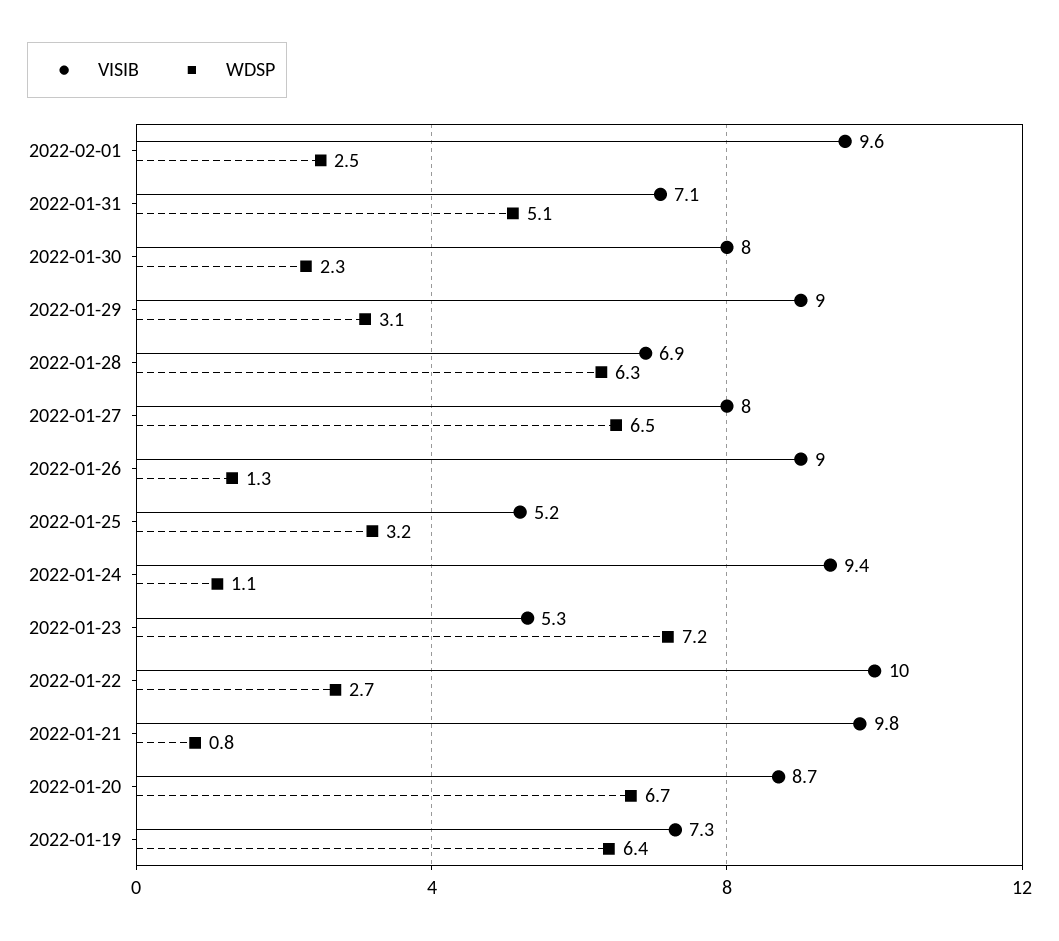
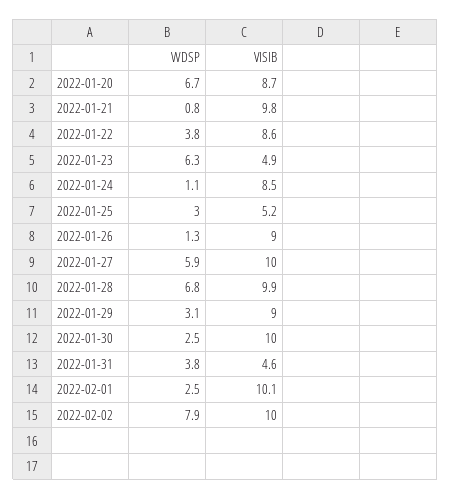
VISIB, 2022-02-01: 9.6 -> 10.1
VISIB, 2022-01-31: 7.1 -> 4.6
WDSP, 2022-01-31: 5.1 -> 3.8
VISIB, 2022-01-30: 8 -> 10
WDSP, 2022-01-30: 2.3 -> 2.5
VISIB, 2022-01-28: 6.9 -> 9.9
WDSP, 2022-01-28: 6.3 -> 6.8
VISIB, 2022-01-27: 8 -> 10
WDSP, 2022-01-27: 6.5 -> 5.9
WDSP, 2022-01-25: 3.2 -> 3
VISIB, 2022-01-24: 9.4 -> 8.5
VISIB, 2022-01-23: 5.3 -> 4.9
WDSP, 2022-01-23: 7.2 -> 6.3
VISIB, 2022-01-22: 10 -> 8.6
WDSP, 2022-01-22: 2.7 -> 3.8
VISIB, 2022-01-19: 7.3 -> none
WDSP, 2022-01-19: 6.4 -> none
WDSP, 2022-02-02: none -> 7.9
VISIB, 2022-02-02: none -> 10

